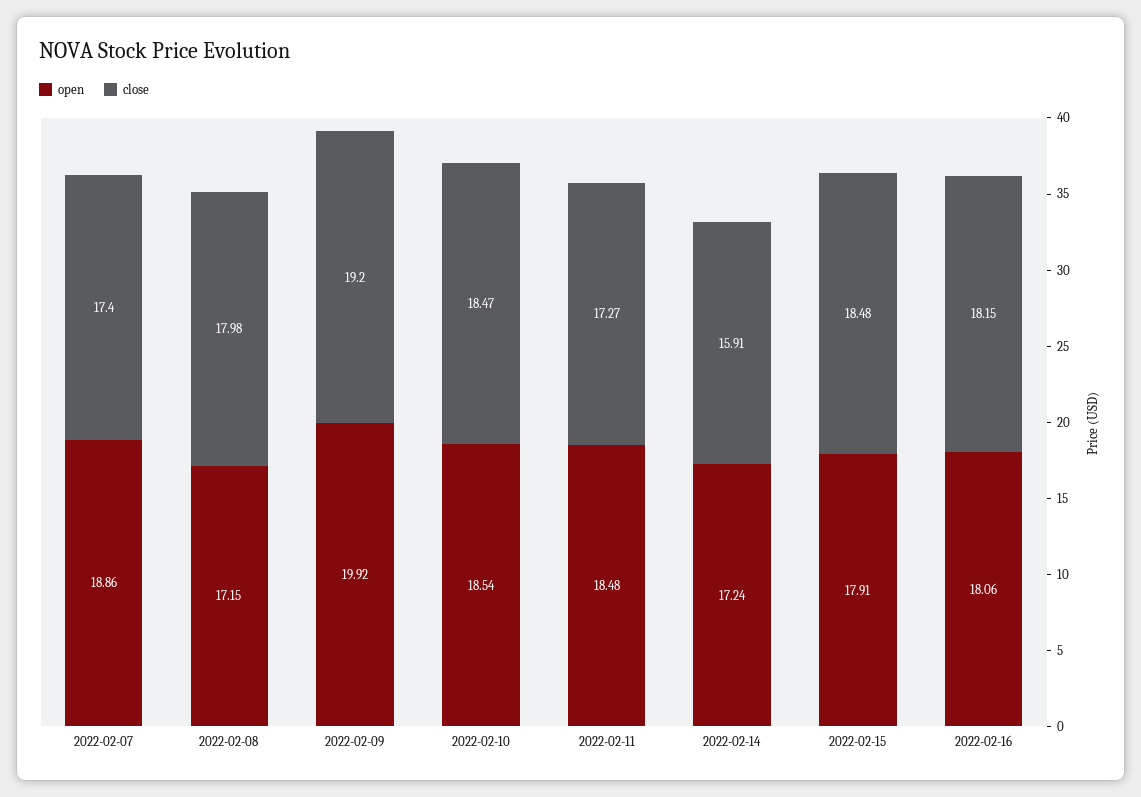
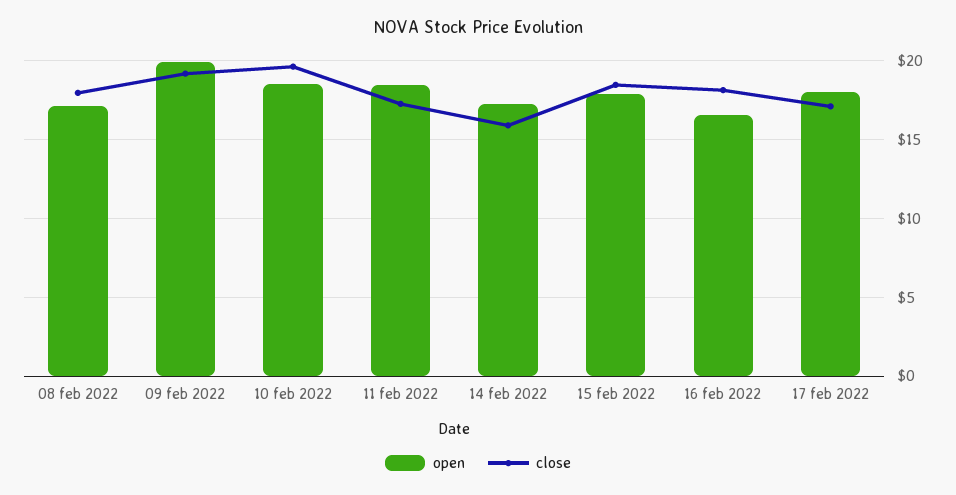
open, 2022-02-07: 18.86 -> none
close, 2022-02-07: 17.4 -> none
close, 2022-02-10: 18.47 -> 19.5
open, 2022-02-16: 18.06 -> 16.5
open, 17 feb 2022: none -> 18
close, 17 feb 2022: none -> 17

